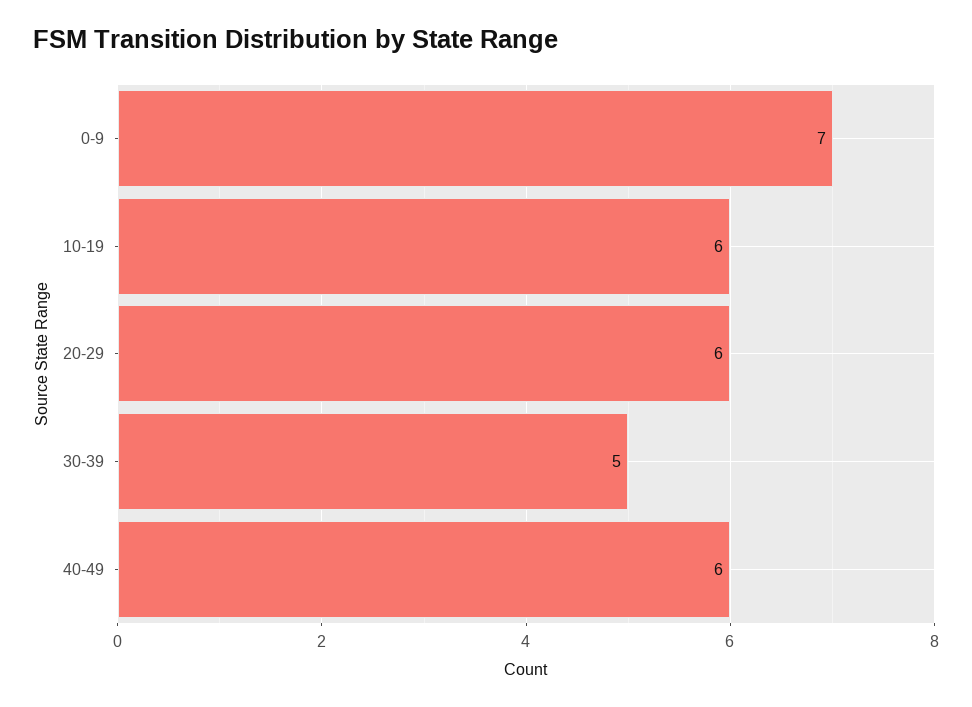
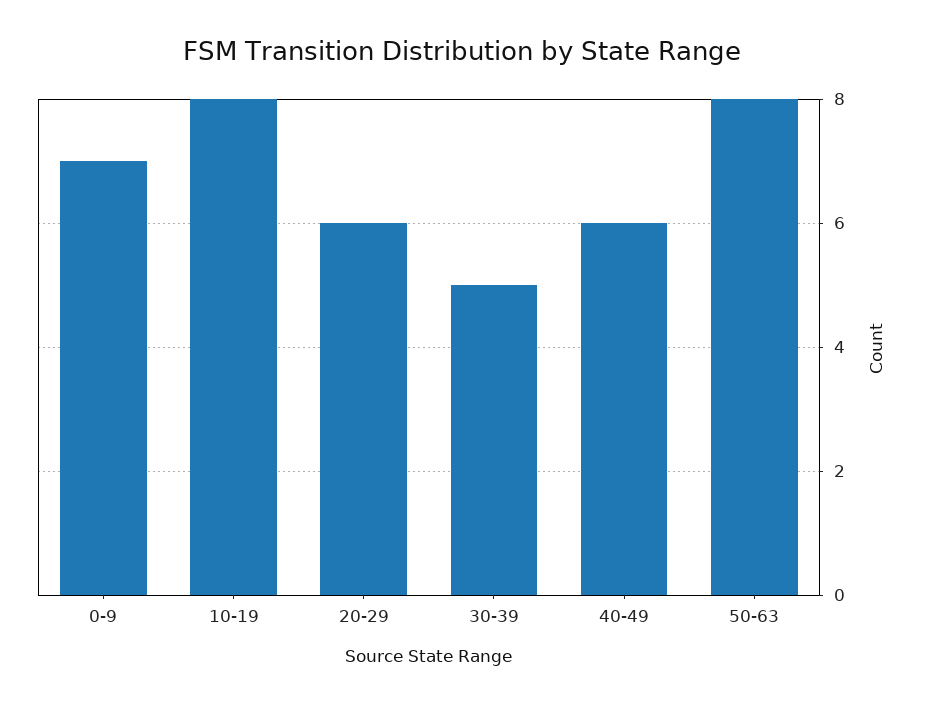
10-19: 6 -> 8
50-63: none -> 8

